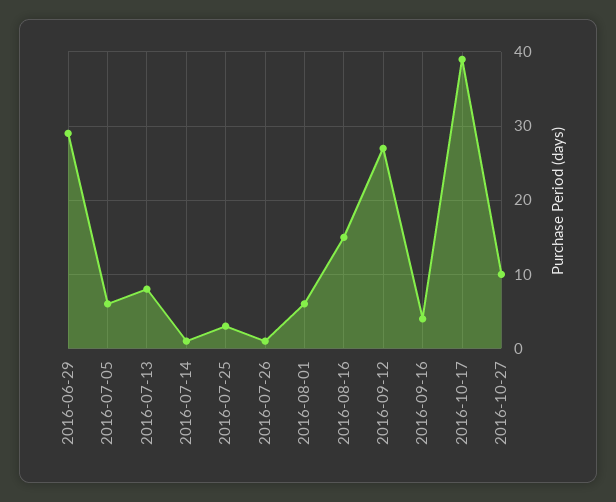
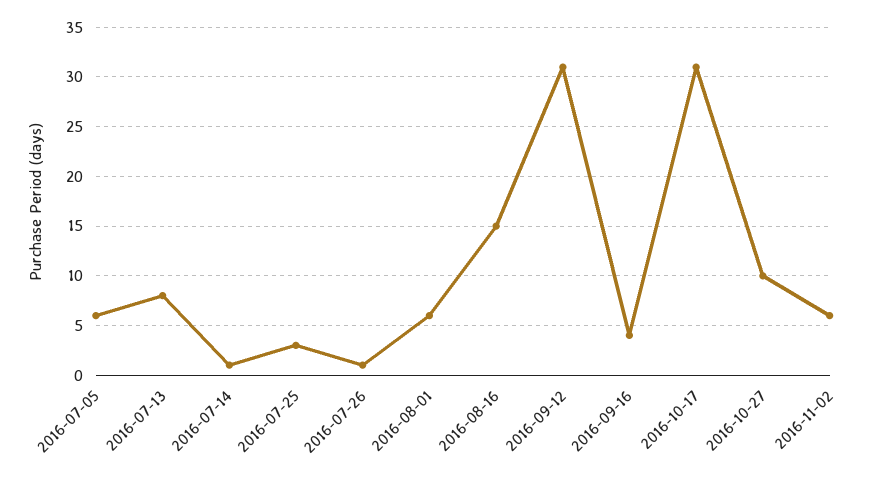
2016-06-29: 29 -> none
2016-09-12: 27 -> 31
2016-10-17: 39 -> 31
2016-11-02: none -> 6

